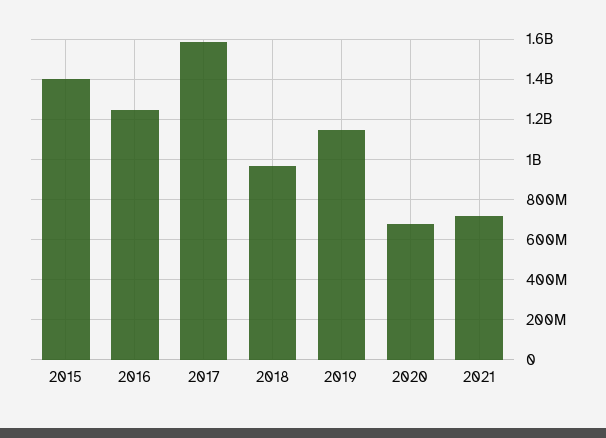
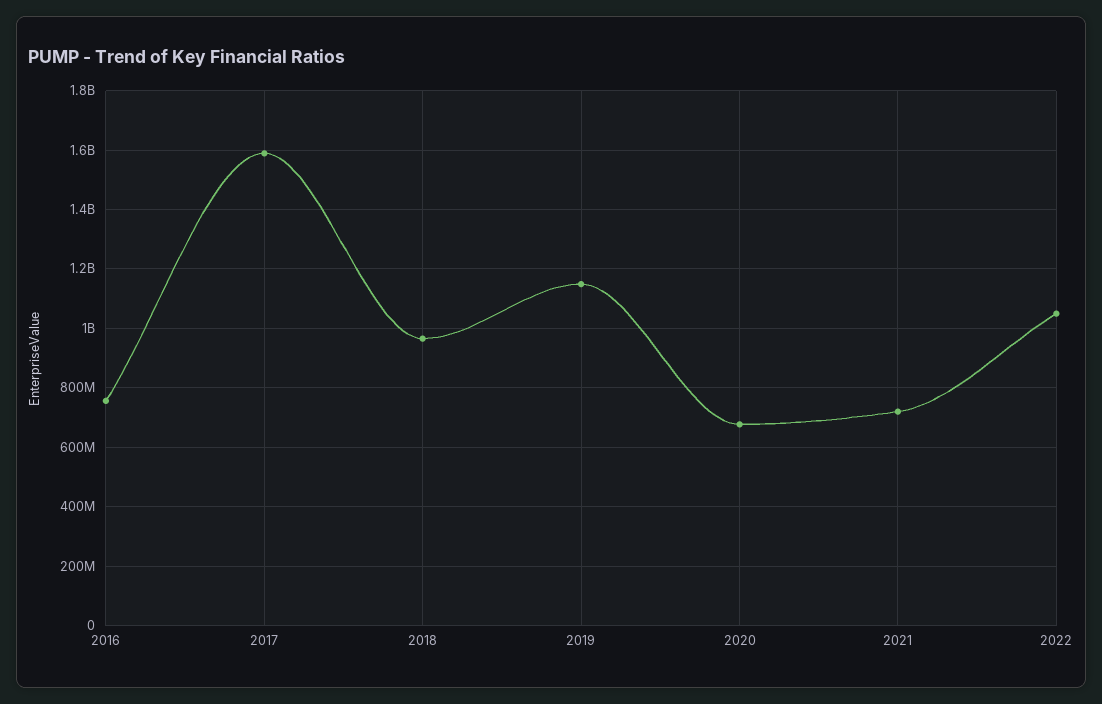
2015: 1400000000 -> none
2016: 1250000000 -> 750000000
2022: none -> 1050000000

